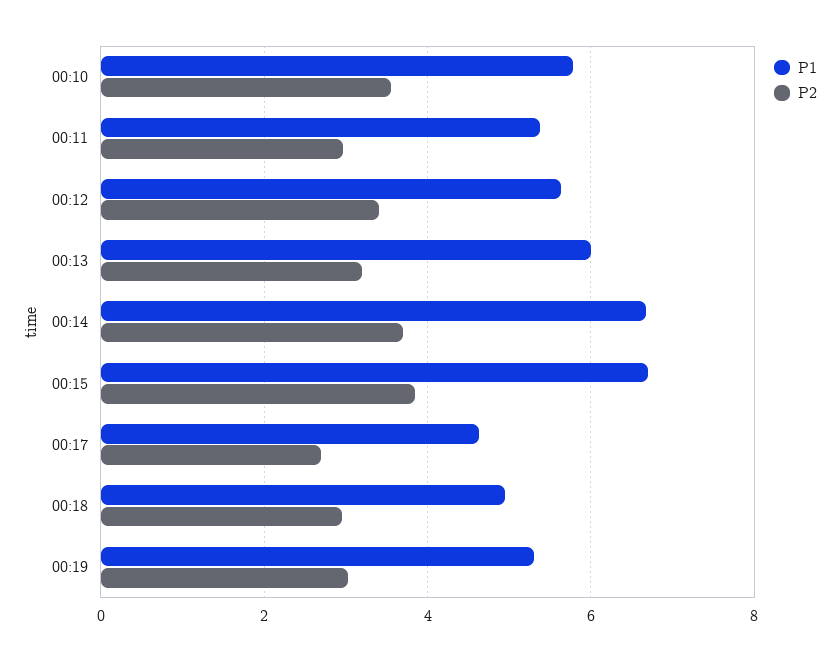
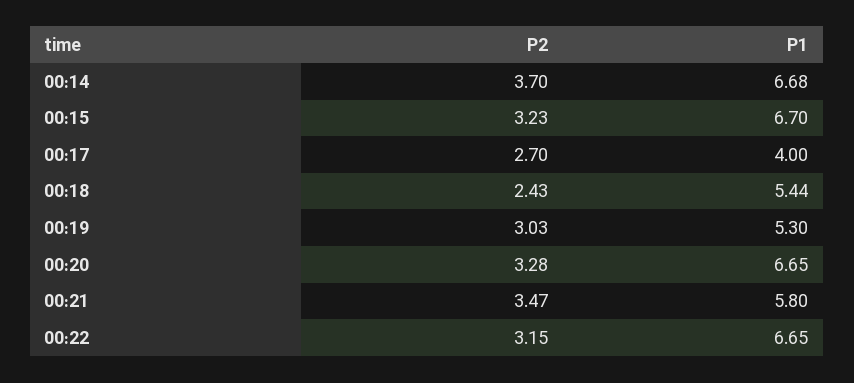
P1, 00:10: 5.8 -> none
P2, 00:10: 3.6 -> none
P1, 00:11: 5.4 -> none
P2, 00:11: 3 -> none
P1, 00:12: 5.6 -> none
P2, 00:12: 3.4 -> none
P1, 00:13: 6 -> none
P2, 00:13: 3.2 -> none
P2, 00:15: 3.8 -> 3.23
P1, 00:17: 4.6 -> 4
P1, 00:18: 5 -> 5.44
P2, 00:18: 3 -> 2.43
P2, 00:20: none -> 3.28
P1, 00:20: none -> 6.65
P2, 00:21: none -> 3.47
P1, 00:21: none -> 5.8
P2, 00:22: none -> 3.15
P1, 00:22: none -> 6.65

